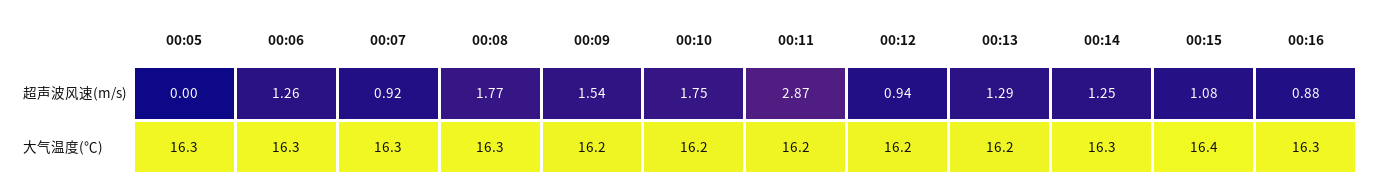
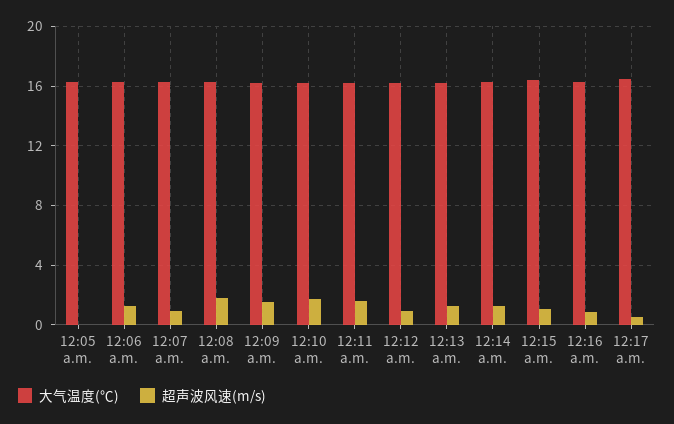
超声波风速(m/s), 00:11: 2.87 -> 1.5
大气温度(℃), 12:17 a.m.: none -> 16.5
超声波风速(m/s), 12:17 a.m.: none -> 0.5

